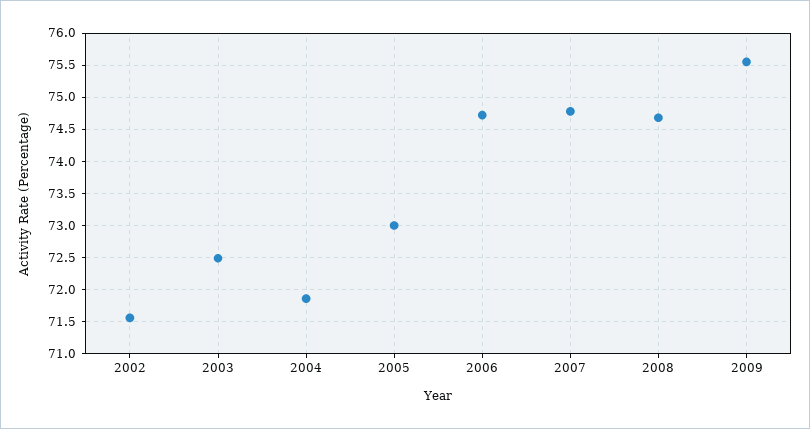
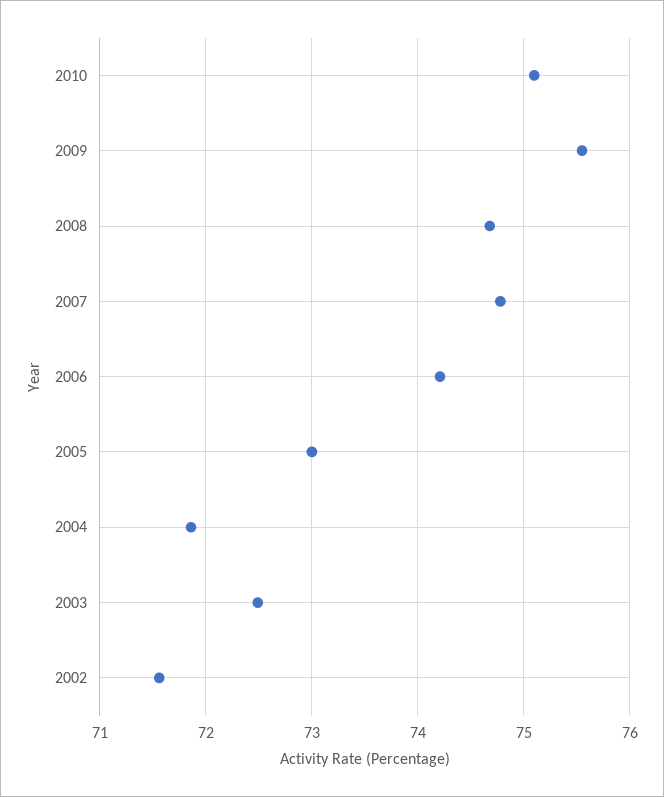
2006: 74.7 -> 74.2
2010: none -> 75.1

